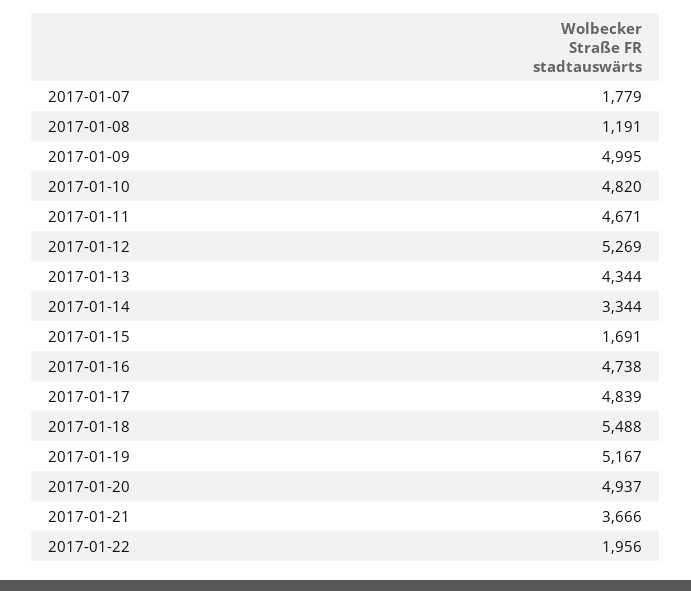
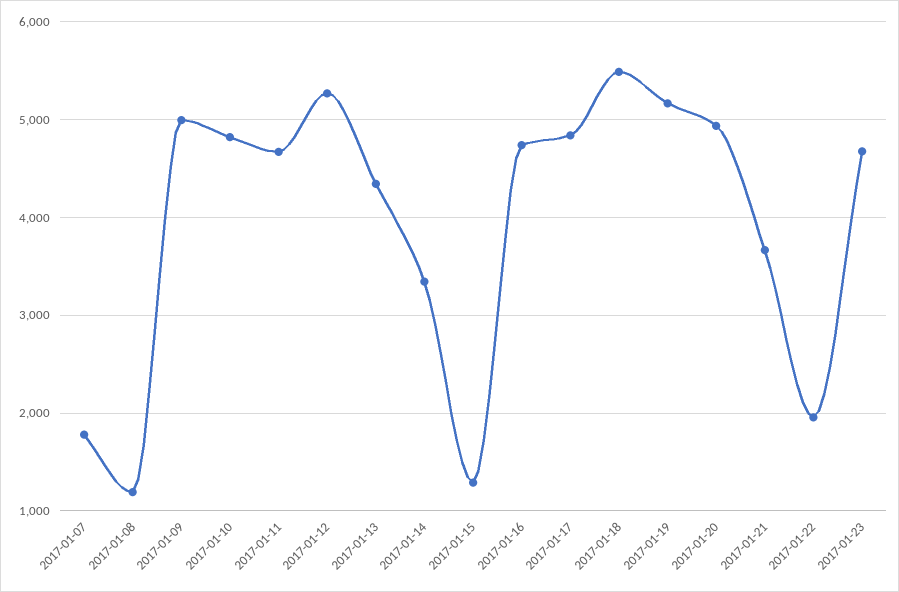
2017-01-15: 1691 -> 1300
2017-01-23: none -> 4700

